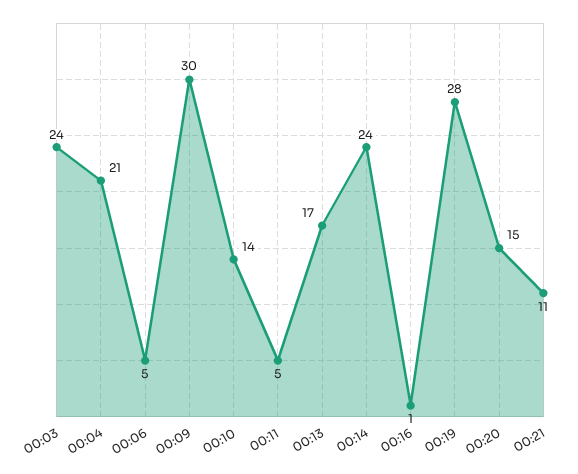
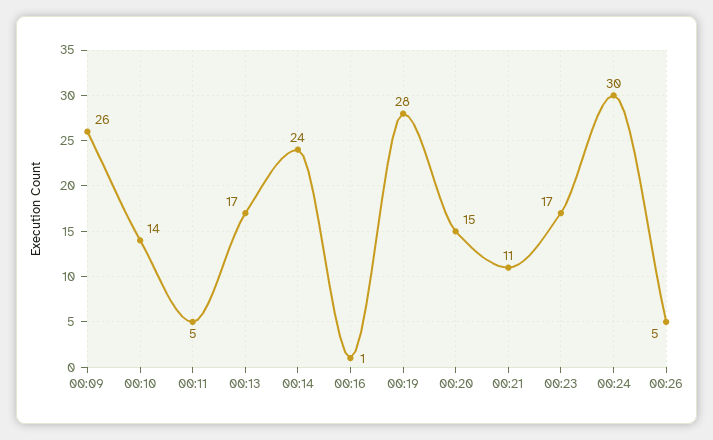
00:03: 24 -> none
00:04: 21 -> none
00:06: 5 -> none
00:09: 30 -> 26
00:23: none -> 17
00:24: none -> 30
00:26: none -> 5

